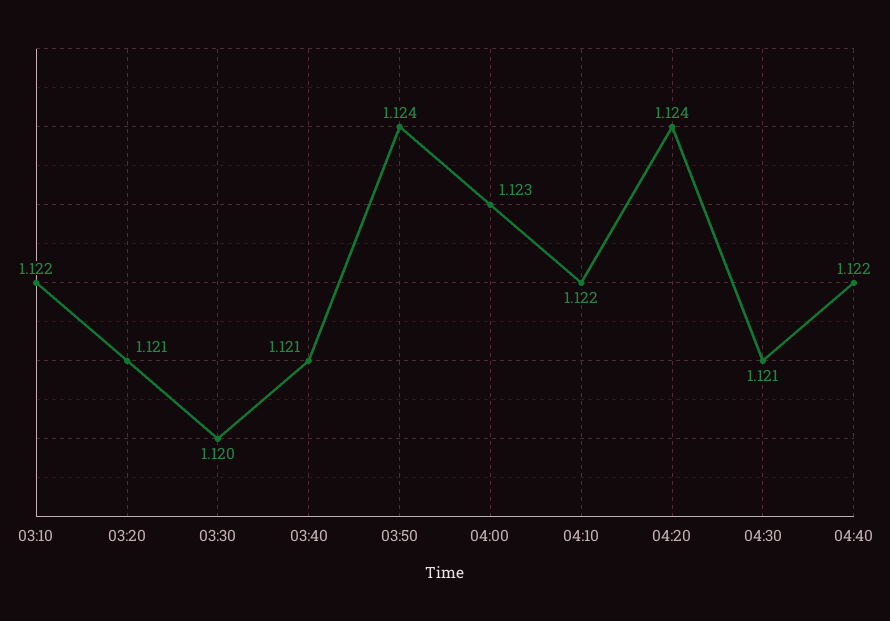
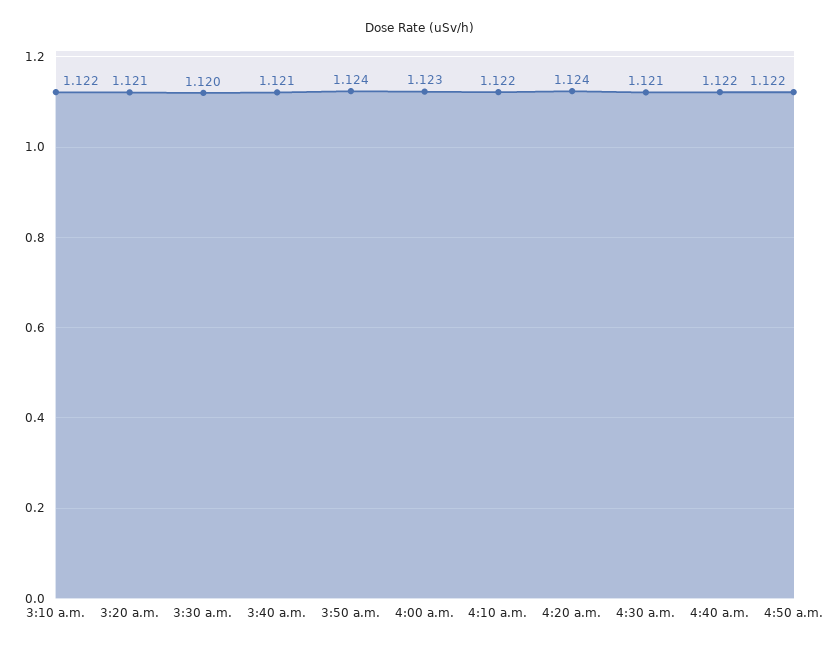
4:50 a.m.: none -> 1.122

